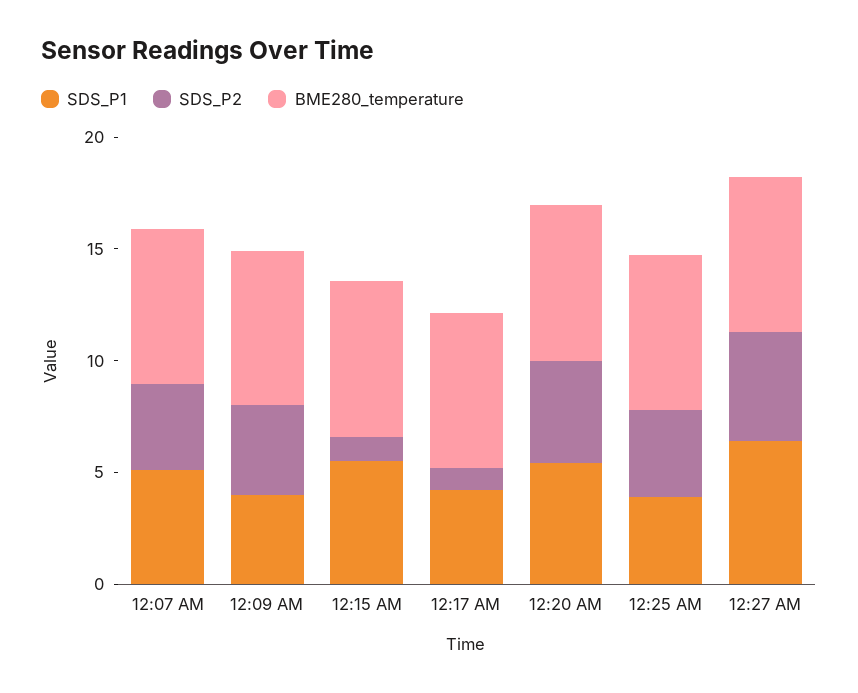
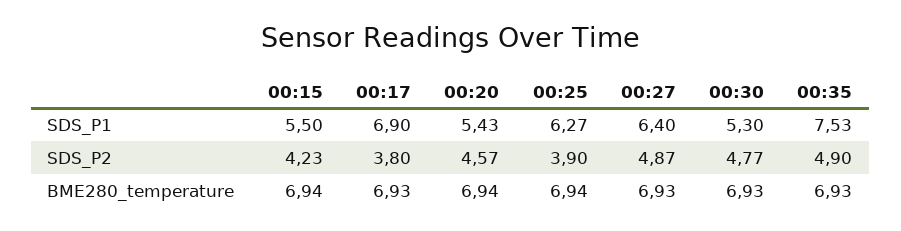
SDS_P1, 12:07 AM: 5 -> none
SDS_P2, 12:07 AM: 4 -> none
BME280_temperature, 12:07 AM: 7 -> none
SDS_P1, 12:09 AM: 4 -> none
SDS_P2, 12:09 AM: 4 -> none
BME280_temperature, 12:09 AM: 7 -> none
SDS_P2, 12:15 AM: 1 -> 4.23
SDS_P1, 12:17 AM: 4 -> 6.9
SDS_P2, 12:17 AM: 1 -> 3.8
SDS_P1, 12:25 AM: 4 -> 6.27
SDS_P1, 00:30: none -> 5.3
SDS_P1, 00:35: none -> 7.53
SDS_P2, 00:30: none -> 4.77
SDS_P2, 00:35: none -> 4.9
BME280_temperature, 00:30: none -> 6.93
BME280_temperature, 00:35: none -> 6.93

